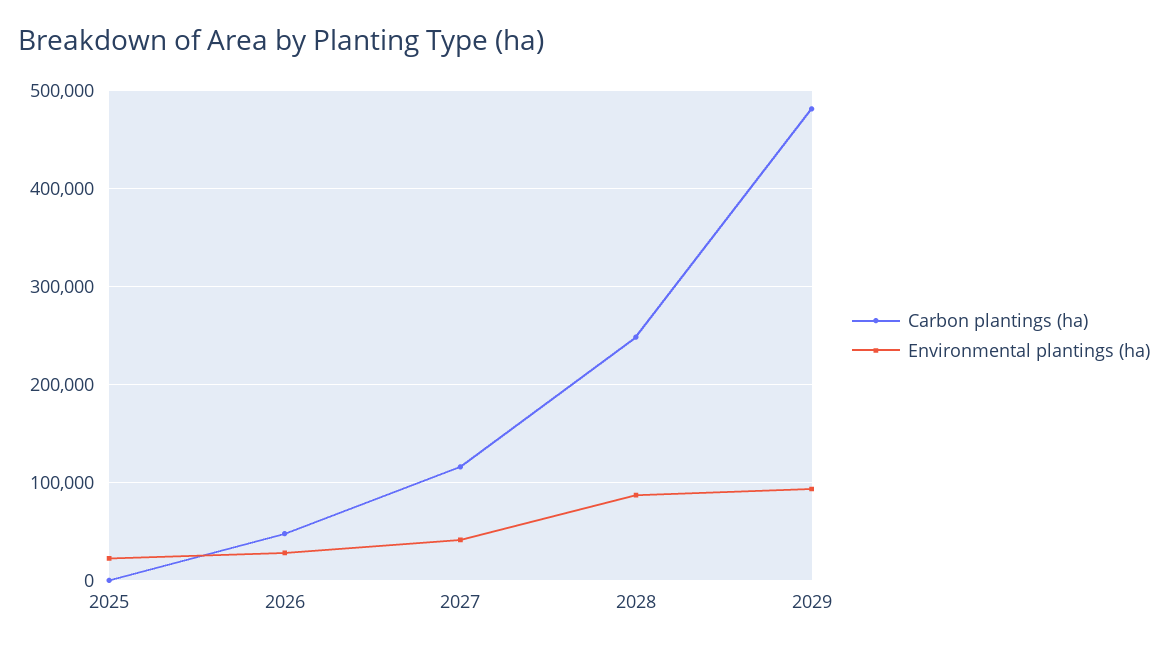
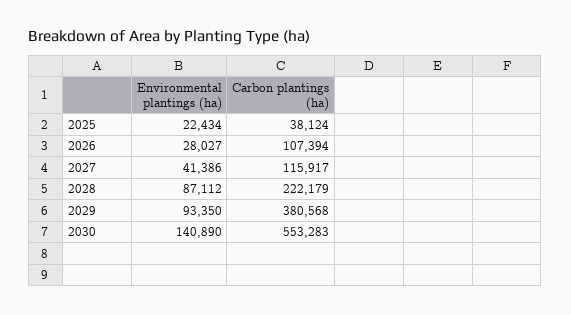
Carbon plantings (ha), 2025: 0 -> 38124
Carbon plantings (ha), 2026: 50000 -> 107394
Carbon plantings (ha), 2028: 250000 -> 222179
Carbon plantings (ha), 2029: 480000 -> 380568
Environmental plantings (ha), 2030: none -> 140890
Carbon plantings (ha), 2030: none -> 553283

